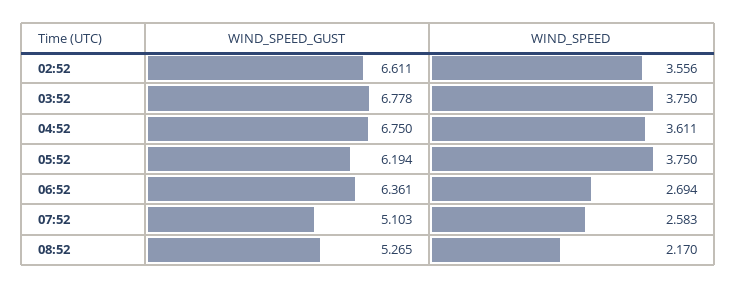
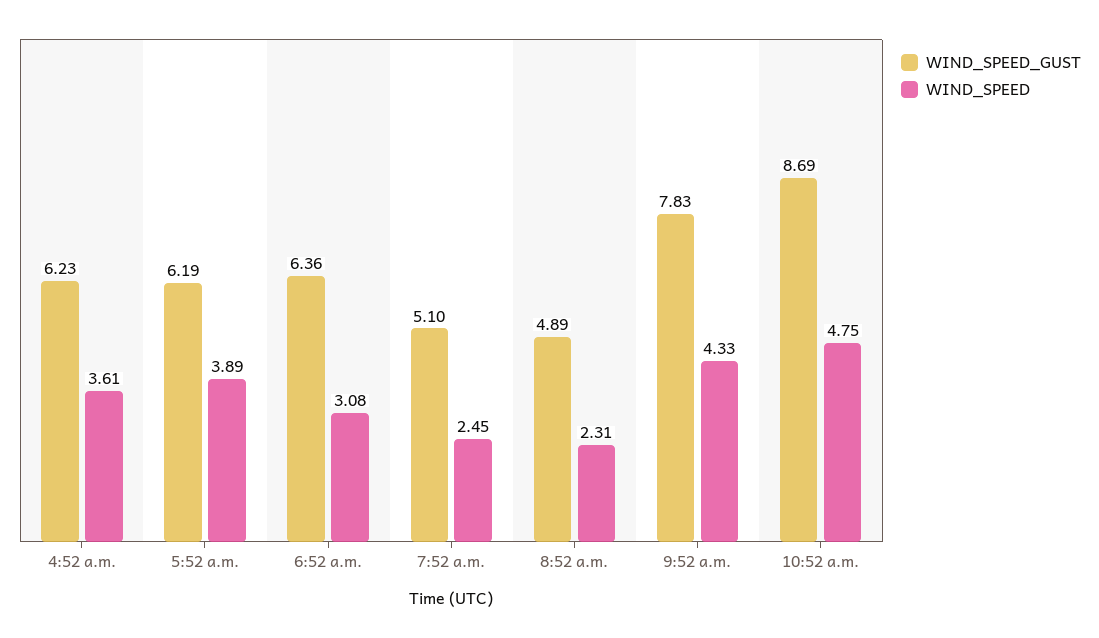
WIND_SPEED_GUST, 02:52: 6.611 -> none
WIND_SPEED, 02:52: 3.556 -> none
WIND_SPEED_GUST, 03:52: 6.778 -> none
WIND_SPEED, 03:52: 3.75 -> none
WIND_SPEED_GUST, 04:52: 6.75 -> 6.23
WIND_SPEED, 05:52: 3.75 -> 3.89
WIND_SPEED, 06:52: 2.694 -> 3.08
WIND_SPEED, 07:52: 2.583 -> 2.45
WIND_SPEED_GUST, 08:52: 5.265 -> 4.89
WIND_SPEED, 08:52: 2.17 -> 2.31
WIND_SPEED_GUST, 9:52 a.m.: none -> 7.83
WIND_SPEED, 9:52 a.m.: none -> 4.33
WIND_SPEED_GUST, 10:52 a.m.: none -> 8.69
WIND_SPEED, 10:52 a.m.: none -> 4.75

